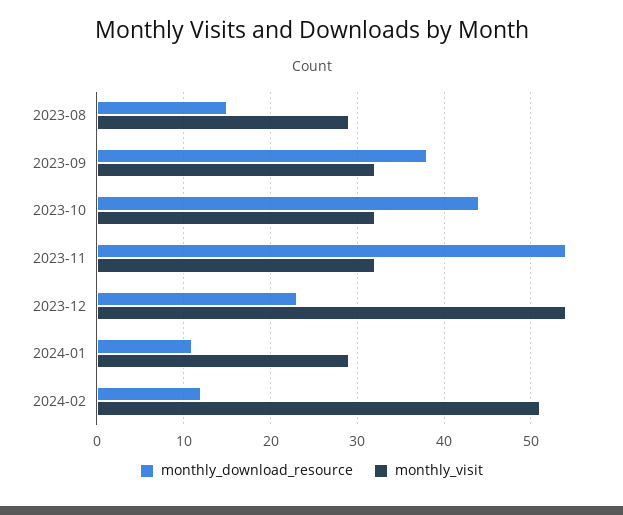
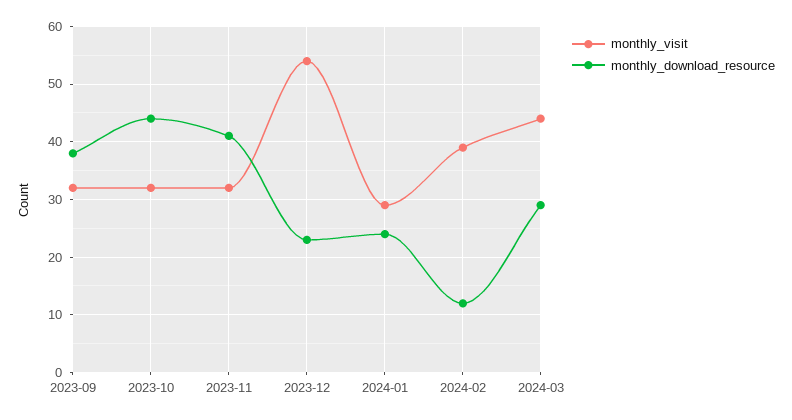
monthly_download_resource, 2023-08: 15 -> none
monthly_visit, 2023-08: 29 -> none
monthly_download_resource, 2023-11: 54 -> 40
monthly_download_resource, 2024-01: 11 -> 25
monthly_visit, 2024-02: 51 -> 40
monthly_visit, 2024-03: none -> 45
monthly_download_resource, 2024-03: none -> 30

